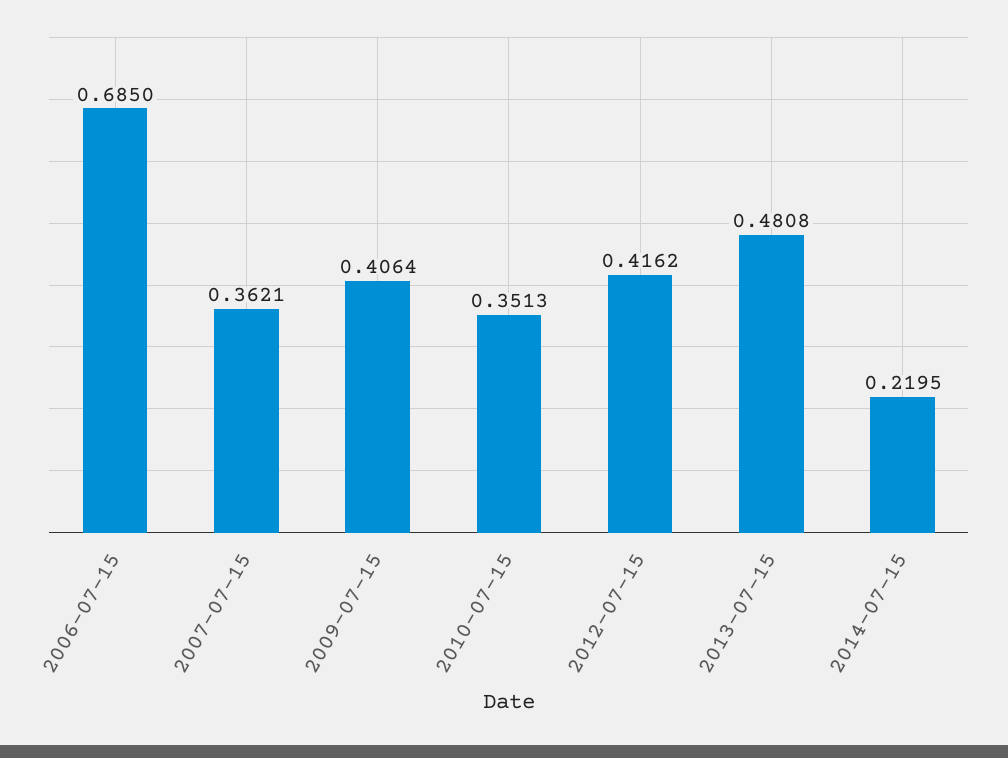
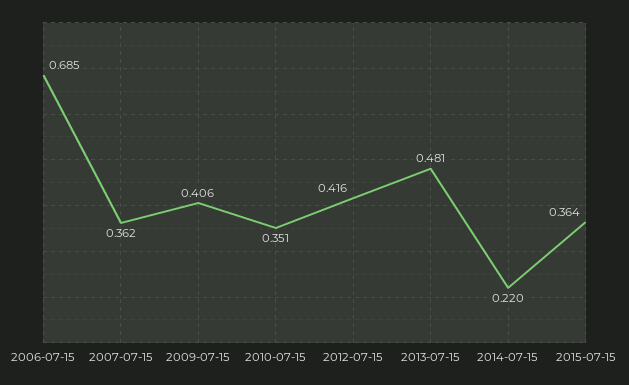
2015-07-15: none -> 0.364

